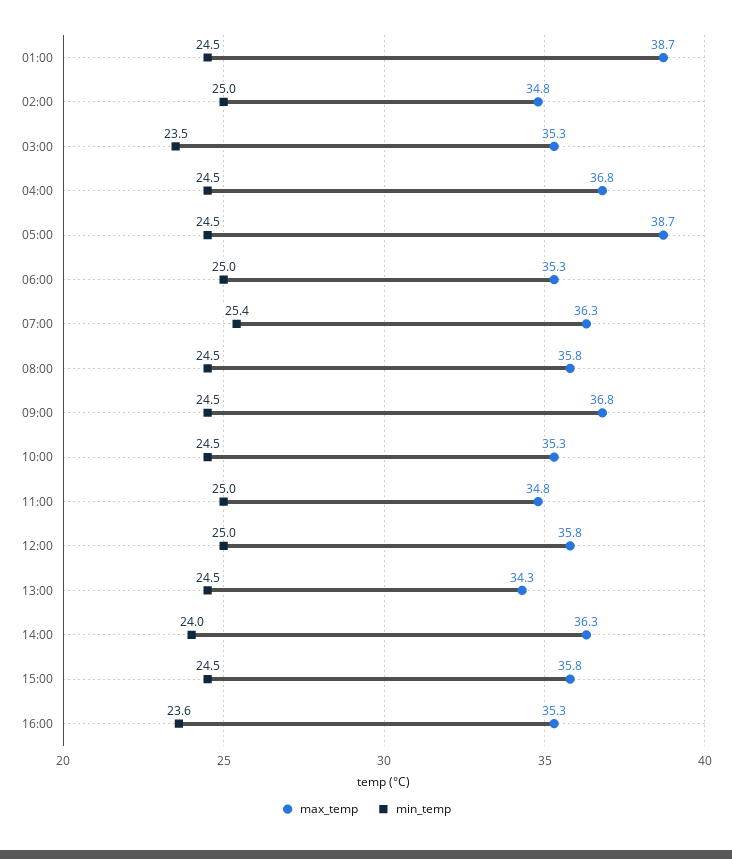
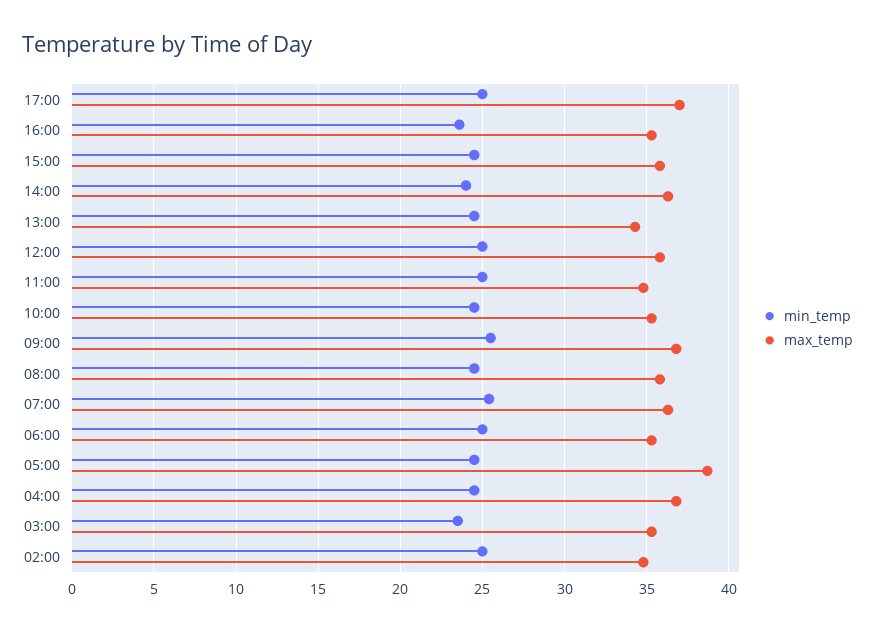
max_temp, 01:00: 38.7 -> none
min_temp, 01:00: 24.5 -> none
min_temp, 09:00: 24.5 -> 25.5
min_temp, 17:00: none -> 25
max_temp, 17:00: none -> 37

